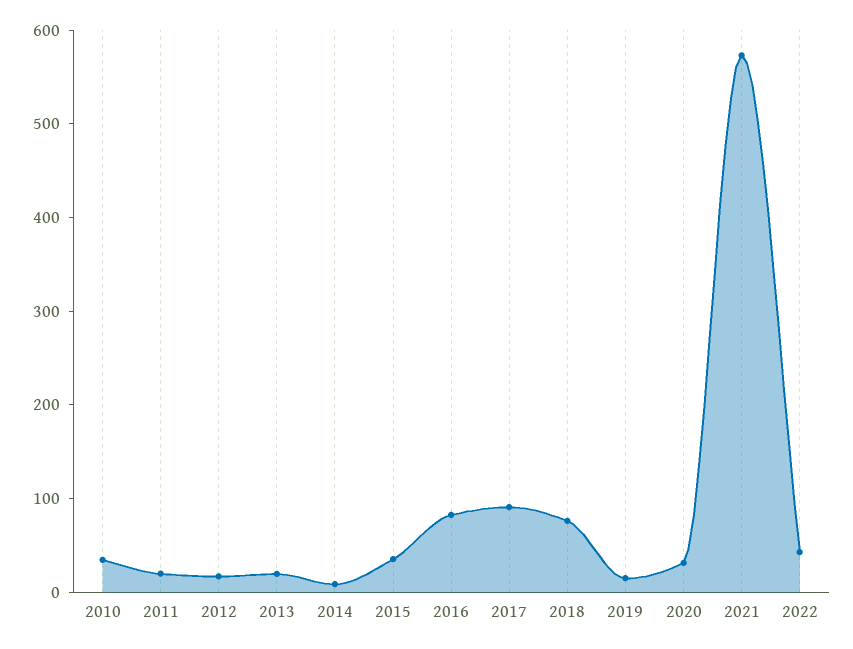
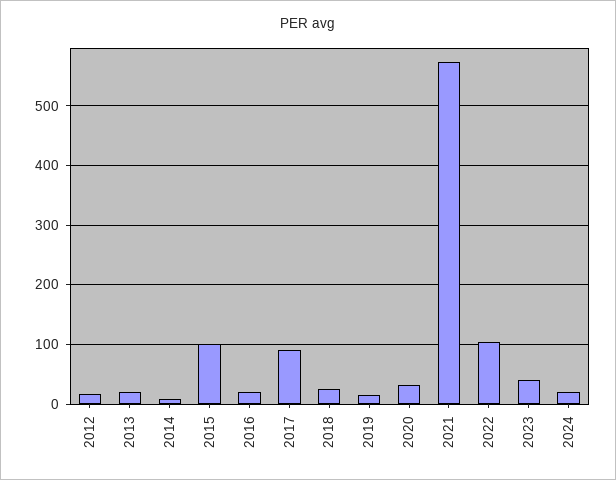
2010: 40 -> none
2011: 20 -> none
2015: 40 -> 100
2016: 80 -> 20
2018: 80 -> 20
2022: 40 -> 100
2023: none -> 40
2024: none -> 20

